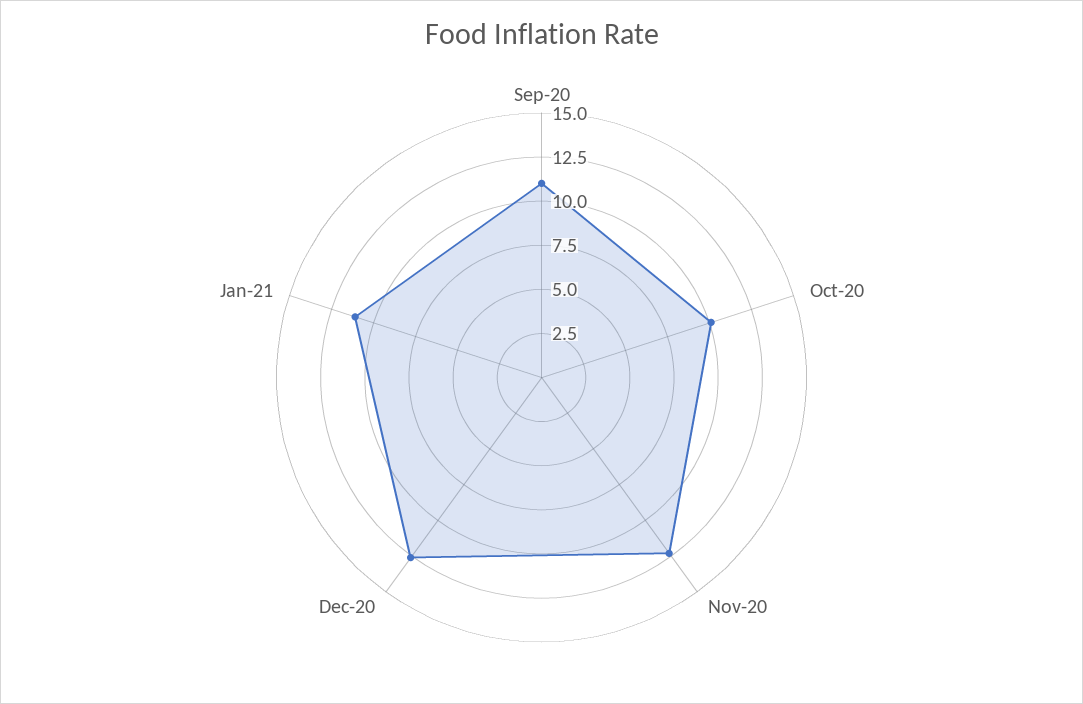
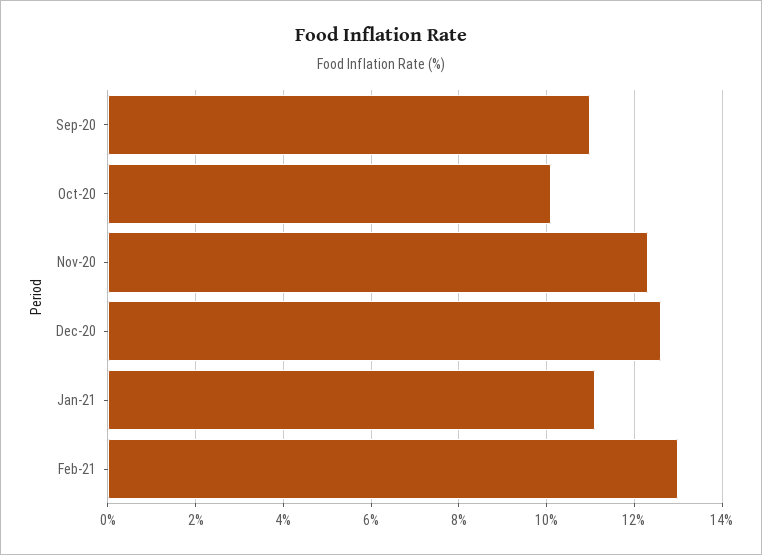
Feb-21: none -> 13

